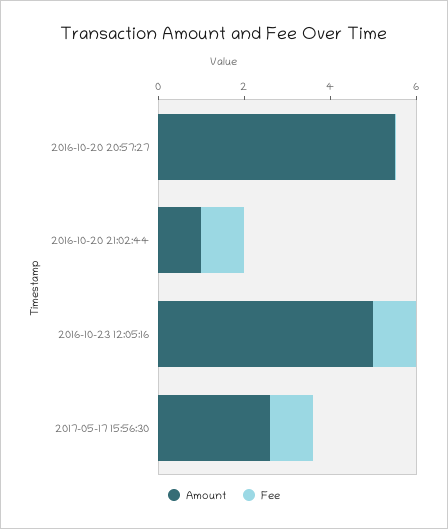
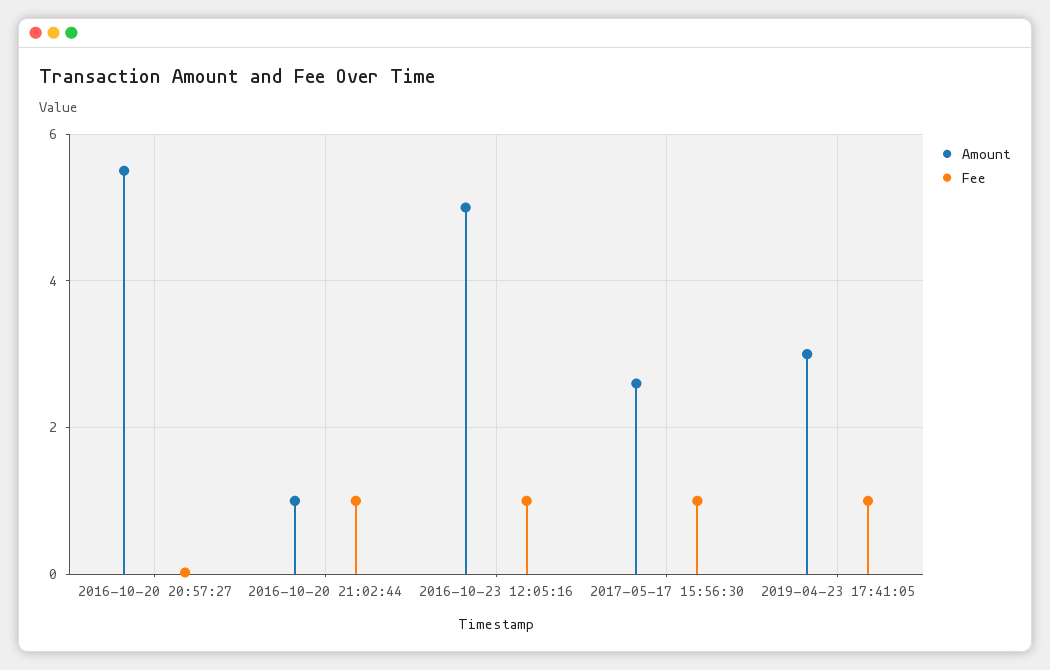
Amount, 2019-04-23 17:41:05: none -> 3
Fee, 2019-04-23 17:41:05: none -> 1

